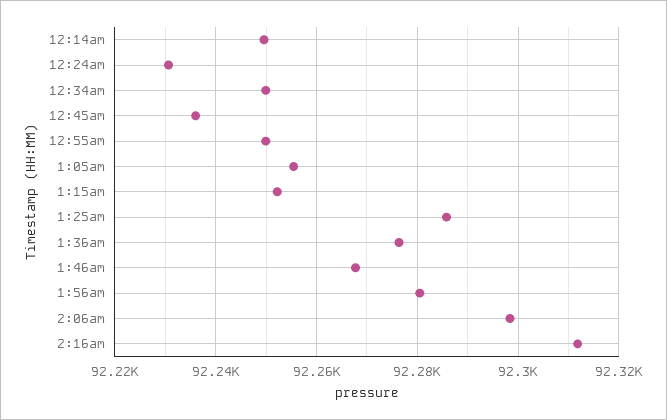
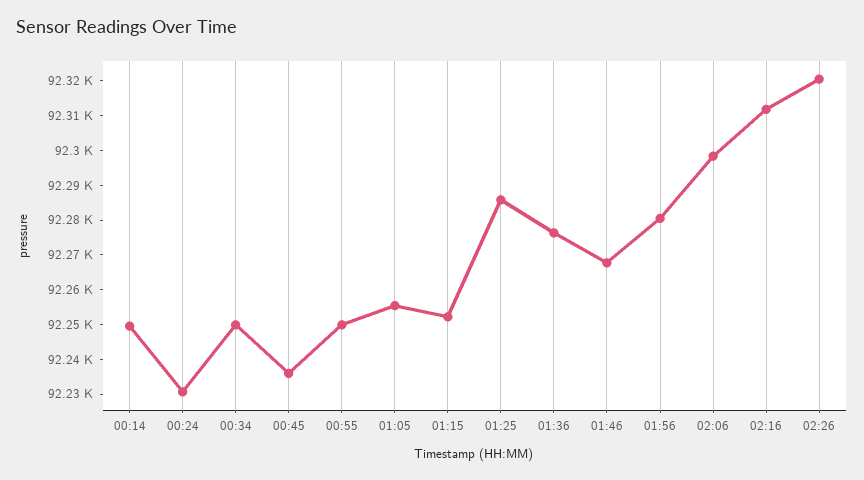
02:26: none -> 92320

